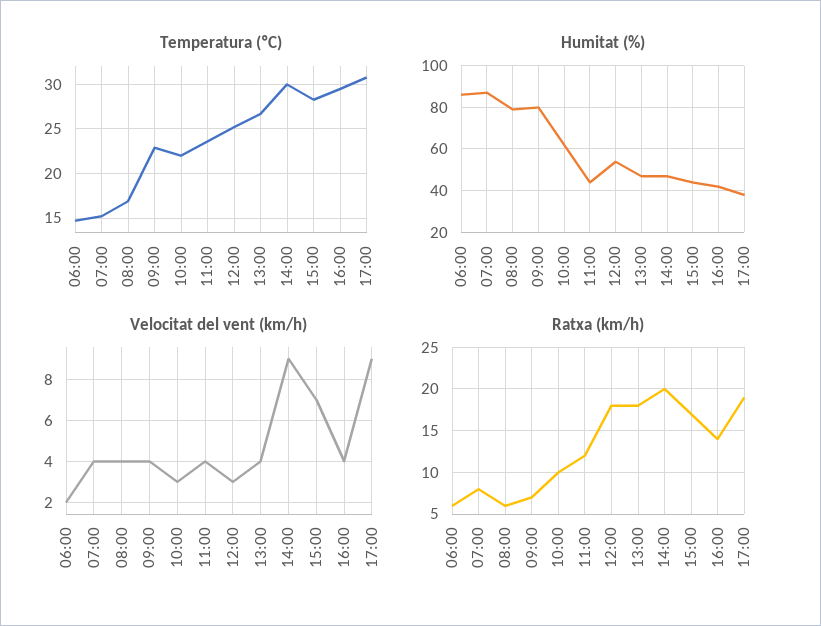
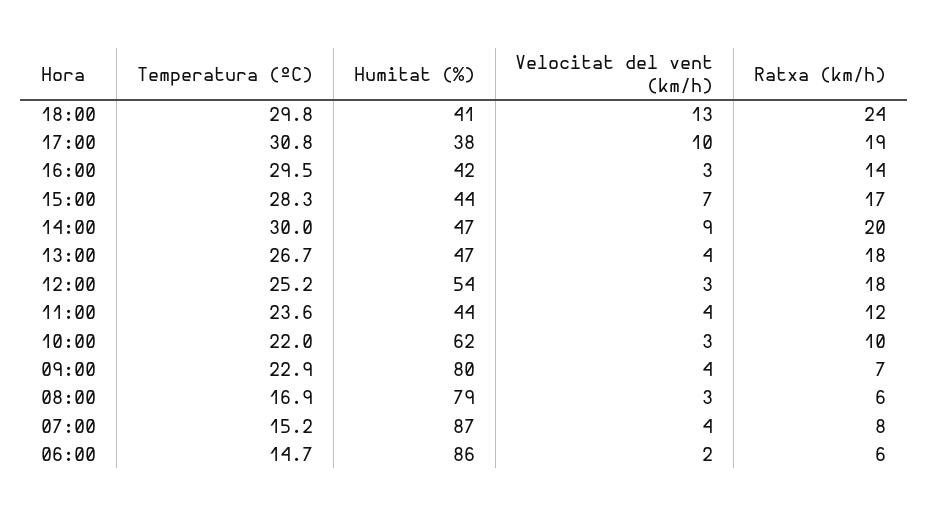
Velocitat del vent (km/h), 08:00: 4 -> 3
Velocitat del vent (km/h), 16:00: 4 -> 3
Velocitat del vent (km/h), 17:00: 9 -> 10
Temperatura (ºC), 18:00: none -> 29.8
Humitat (%), 18:00: none -> 41
Velocitat del vent (km/h), 18:00: none -> 13
Ratxa (km/h), 18:00: none -> 24

